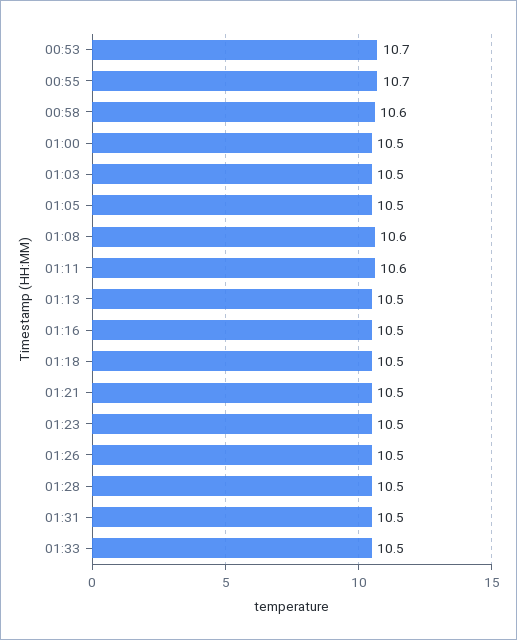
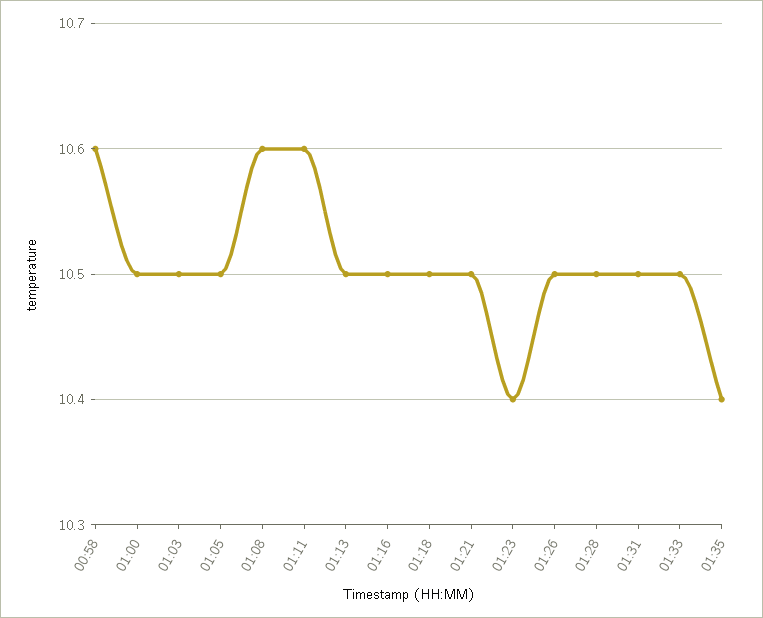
00:53: 10.7 -> none
00:55: 10.7 -> none
01:23: 10.5 -> 10.4
01:35: none -> 10.4

